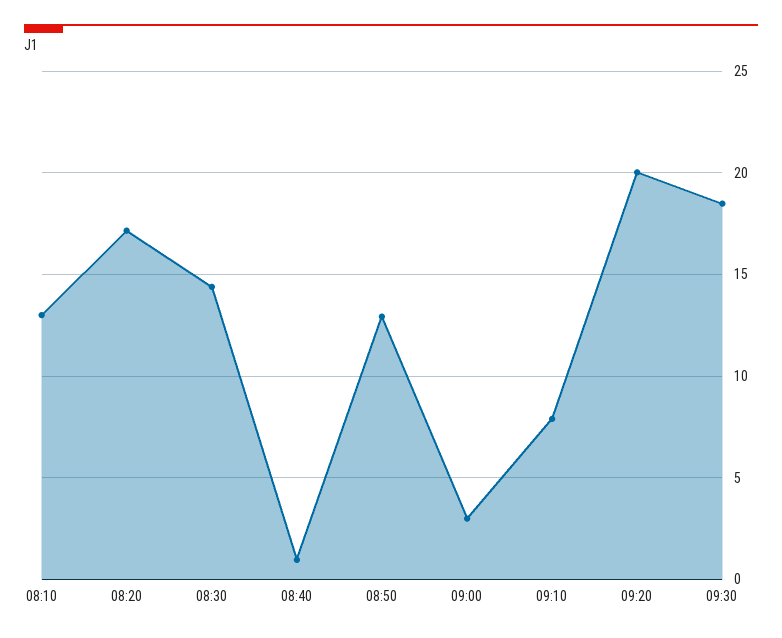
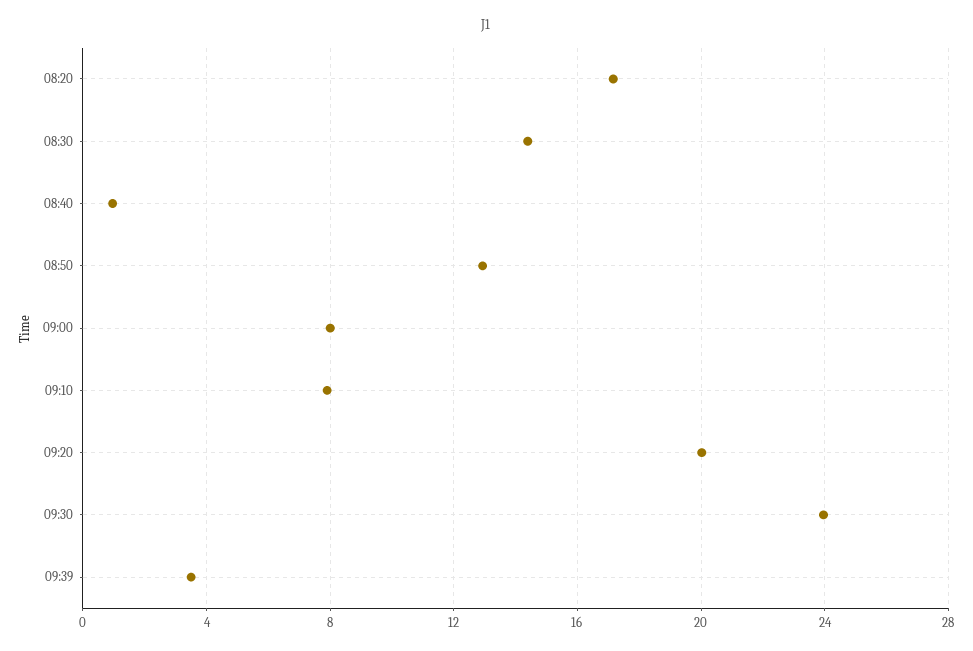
08:10: 13 -> none
09:00: 3 -> 8
09:30: 18.5 -> 24
09:39: none -> 3.5

